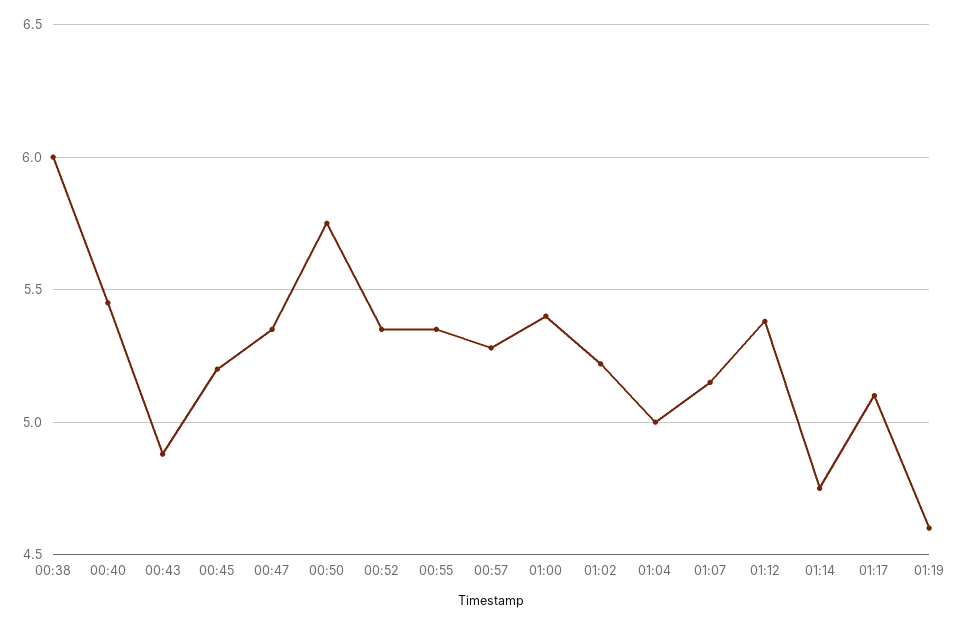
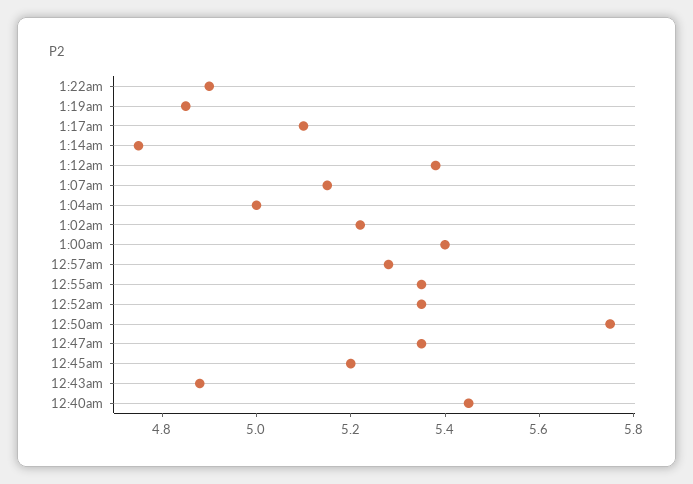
00:38: 6 -> none
01:19: 4.6 -> 4.85
1:22am: none -> 4.9

